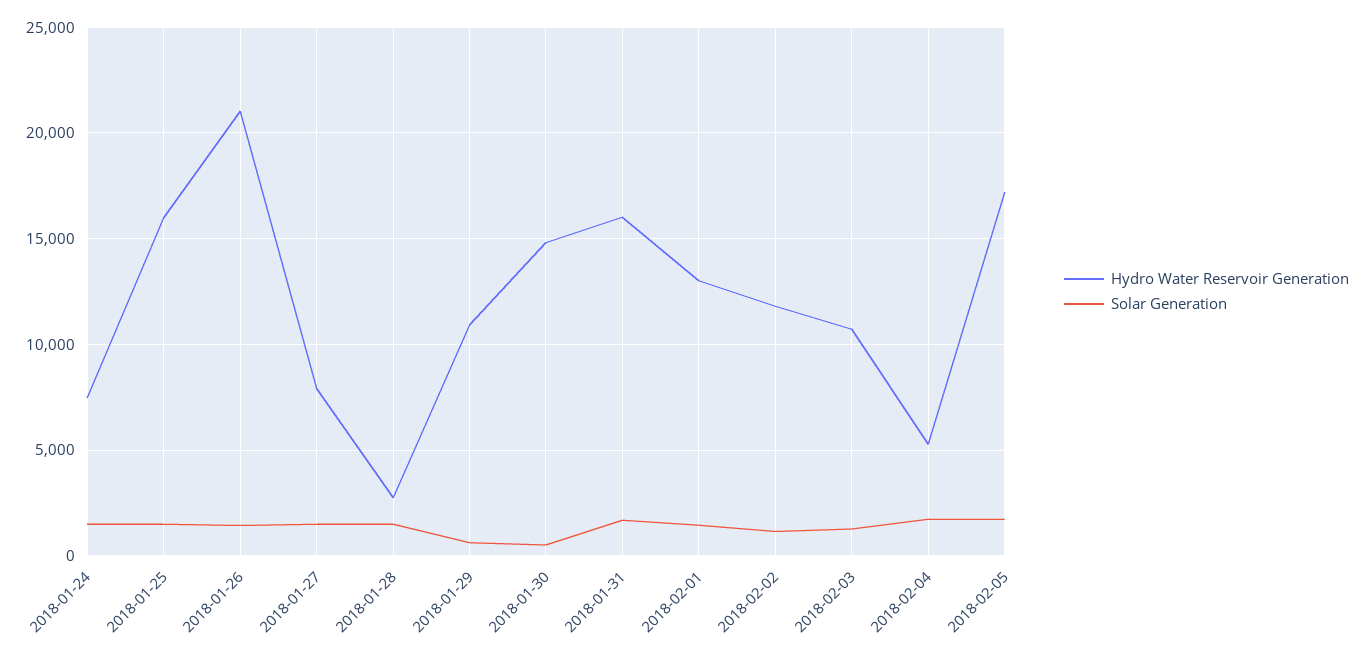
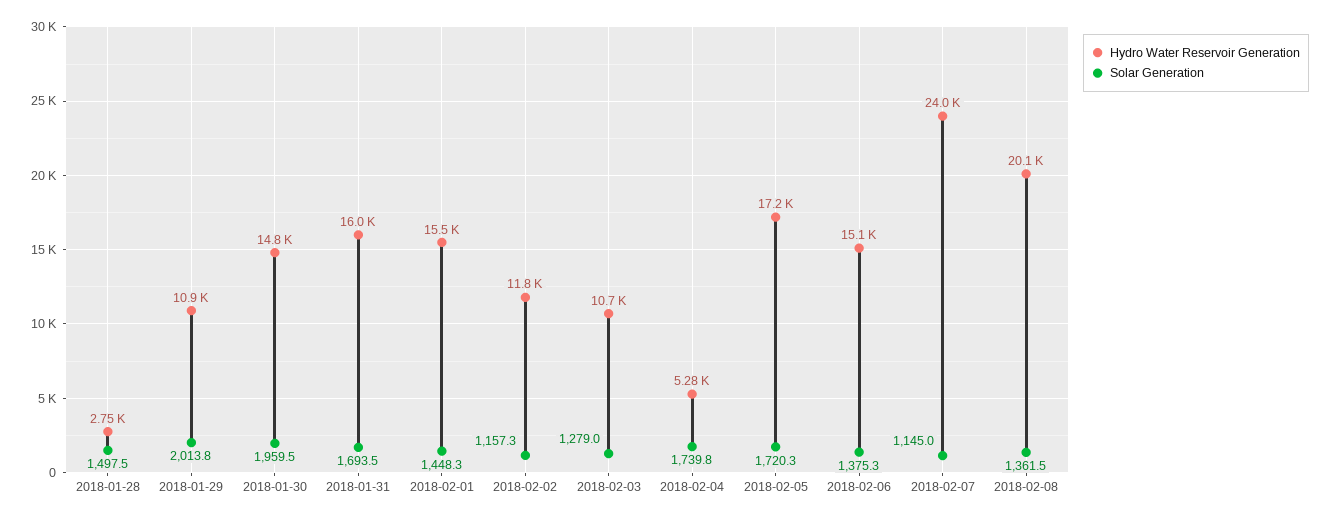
Hydro Water Reservoir Generation, 2018-01-24: 7500 -> none
Solar Generation, 2018-01-24: 1500 -> none
Hydro Water Reservoir Generation, 2018-01-25: 16000 -> none
Solar Generation, 2018-01-25: 1500 -> none
Hydro Water Reservoir Generation, 2018-01-26: 21000 -> none
Solar Generation, 2018-01-26: 1500 -> none
Hydro Water Reservoir Generation, 2018-01-27: 8000 -> none
Solar Generation, 2018-01-27: 1500 -> none
Solar Generation, 2018-01-29: 500 -> 2013.8
Solar Generation, 2018-01-30: 500 -> 1959.5
Hydro Water Reservoir Generation, 2018-02-01: 13000 -> 15500
Hydro Water Reservoir Generation, 2018-02-06: none -> 15100
Solar Generation, 2018-02-06: none -> 1375.3
Hydro Water Reservoir Generation, 2018-02-07: none -> 24000
Solar Generation, 2018-02-07: none -> 1145
Hydro Water Reservoir Generation, 2018-02-08: none -> 20100
Solar Generation, 2018-02-08: none -> 1361.5

